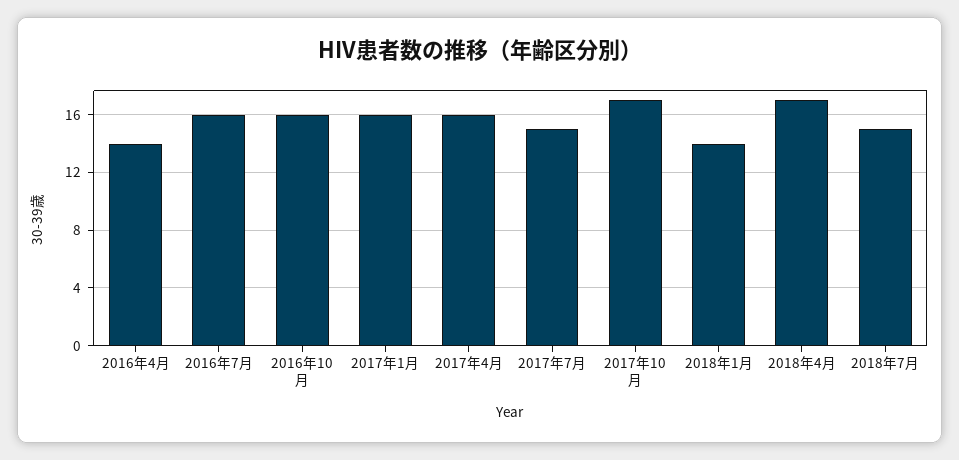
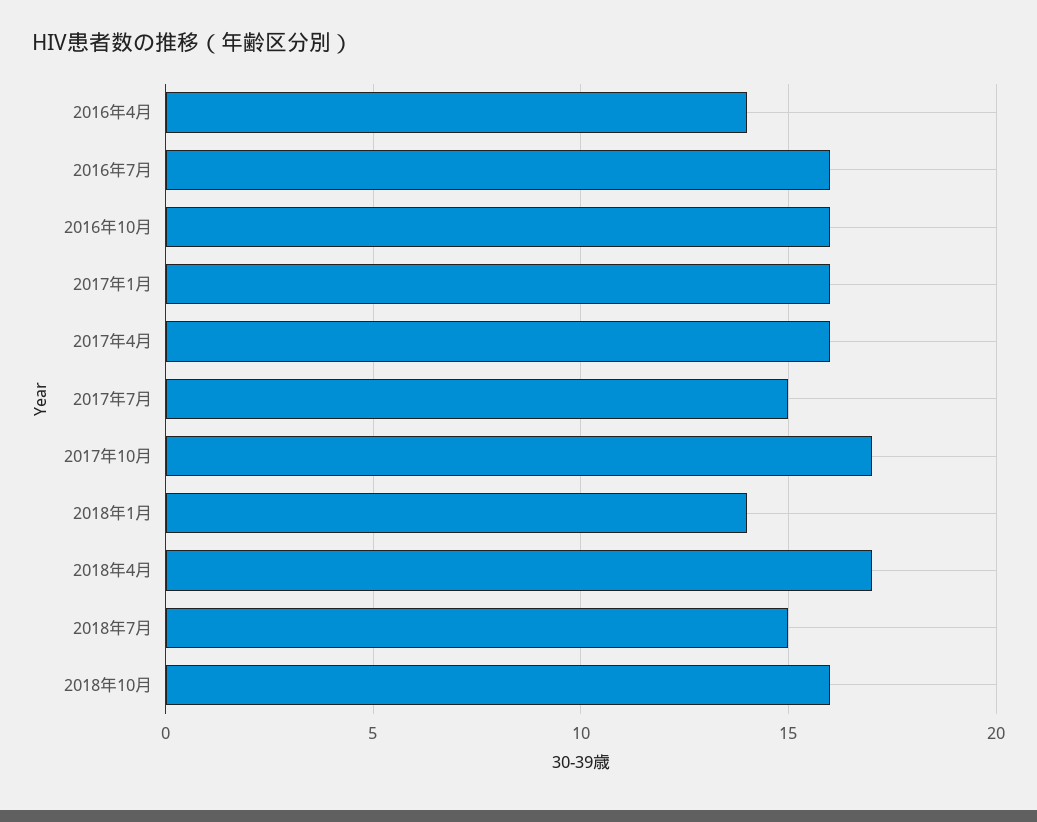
2018年10月: none -> 16

